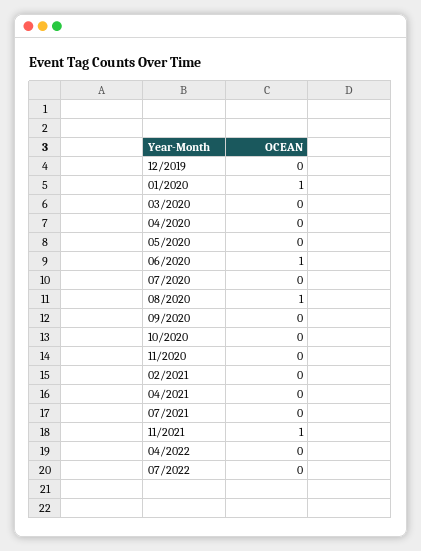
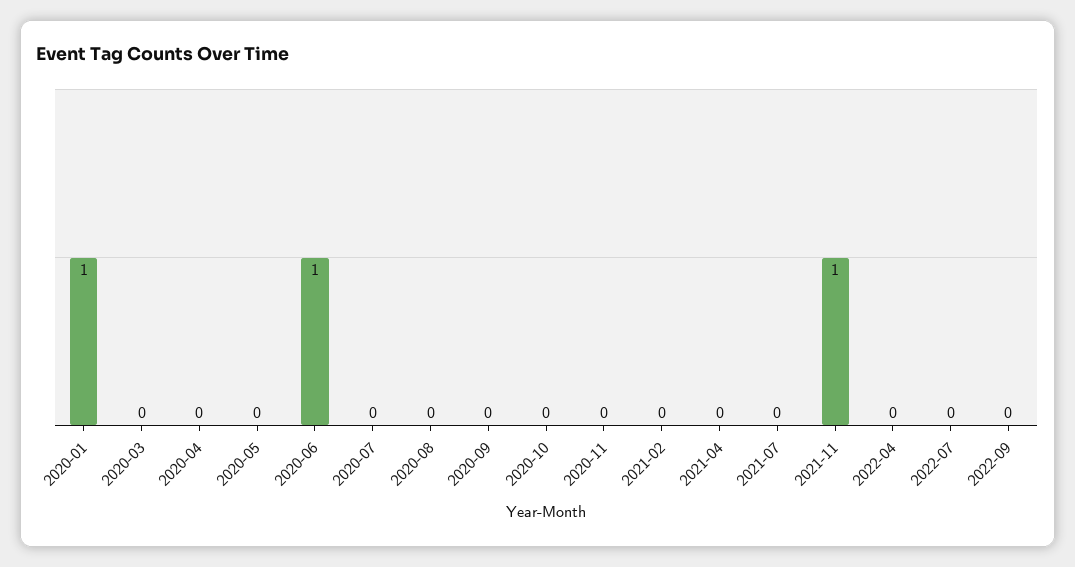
12/2019: 0 -> none
08/2020: 1 -> 0
2022-09: none -> 0

